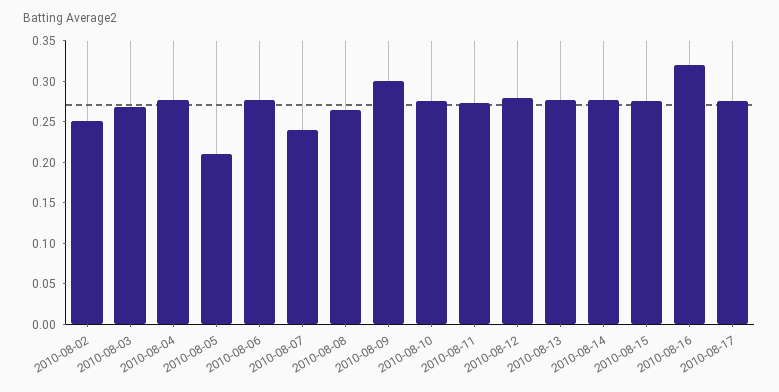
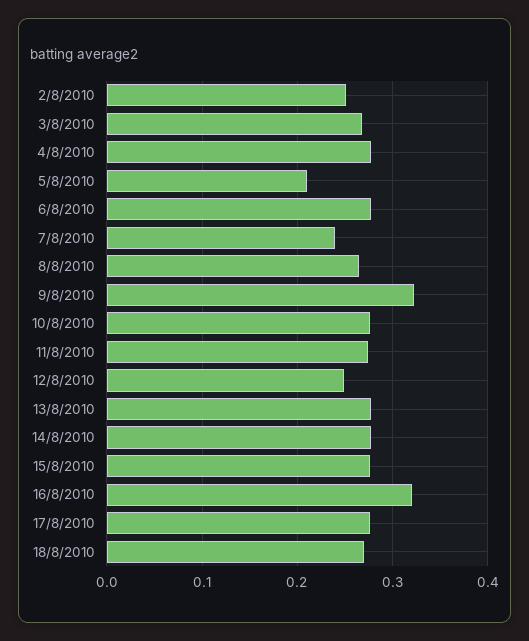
2010-08-09: 0.3 -> 0.32
2010-08-12: 0.28 -> 0.25
18/8/2010: none -> 0.27

